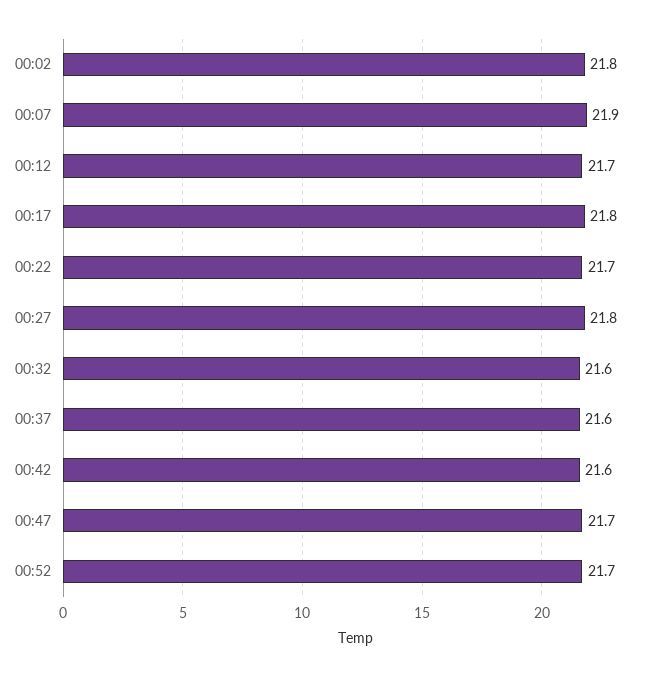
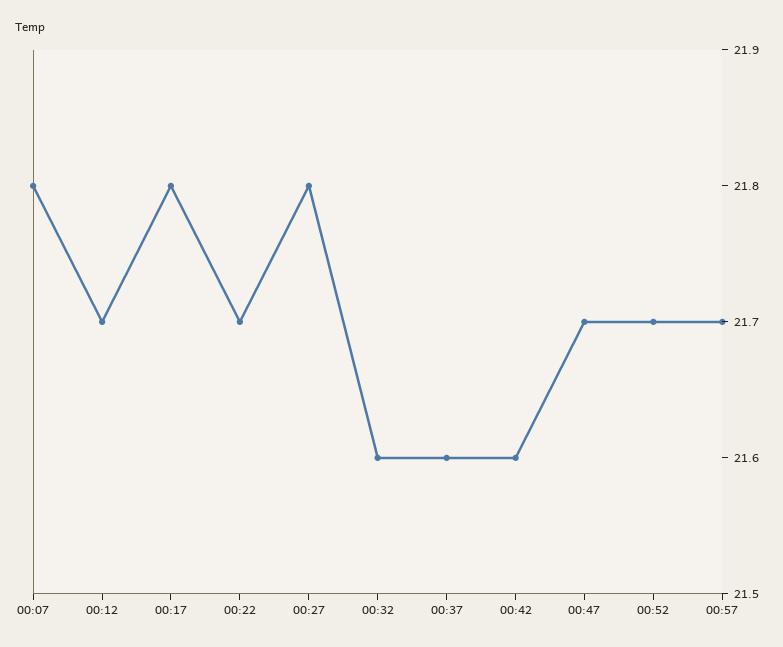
00:02: 21.8 -> none
00:07: 21.9 -> 21.8
00:57: none -> 21.7

